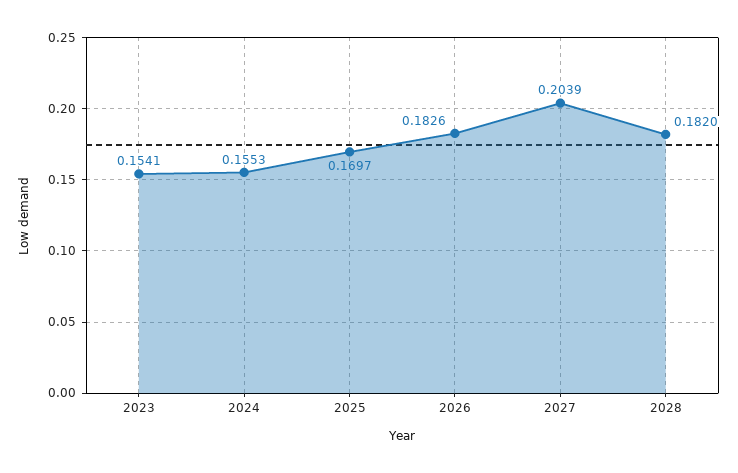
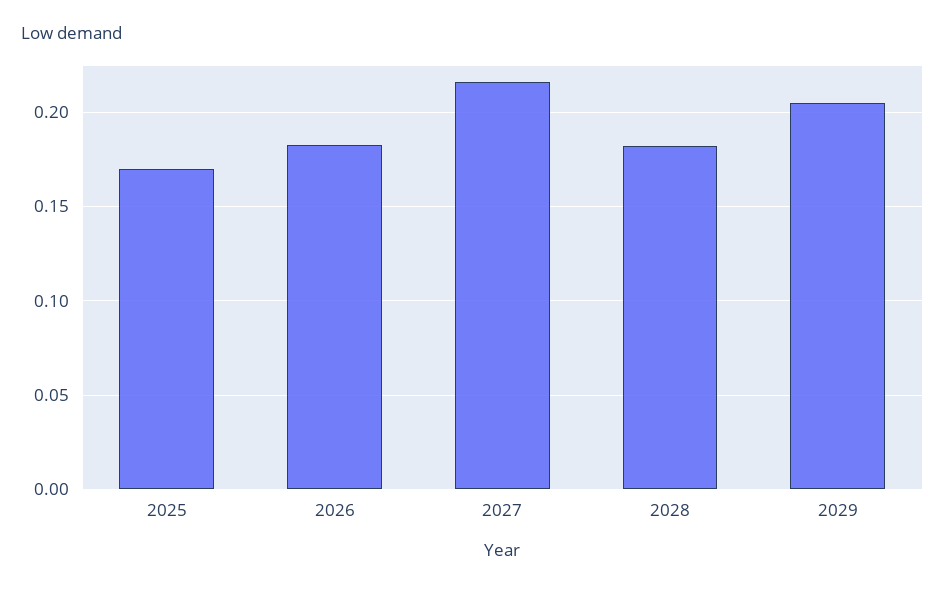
2023: 0.1541 -> none
2024: 0.1553 -> none
2027: 0.2039 -> 0.215
2029: none -> 0.205

